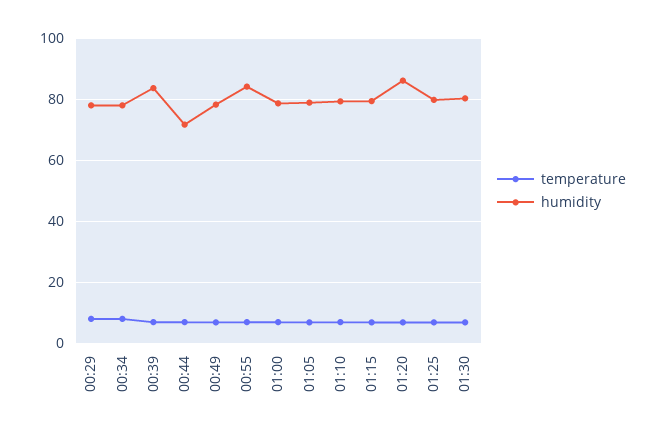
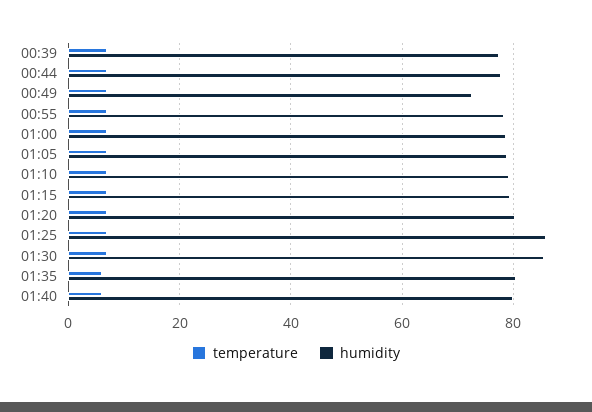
temperature, 00:29: 8 -> none
humidity, 00:29: 78 -> none
temperature, 00:34: 8 -> none
humidity, 00:34: 78 -> none
humidity, 00:39: 84 -> 78
humidity, 00:44: 72 -> 78
humidity, 00:49: 78 -> 72
humidity, 00:55: 84 -> 78
humidity, 01:20: 86 -> 80
humidity, 01:25: 80 -> 86
humidity, 01:30: 80 -> 86
temperature, 01:35: none -> 6
humidity, 01:35: none -> 80
temperature, 01:40: none -> 6
humidity, 01:40: none -> 80

